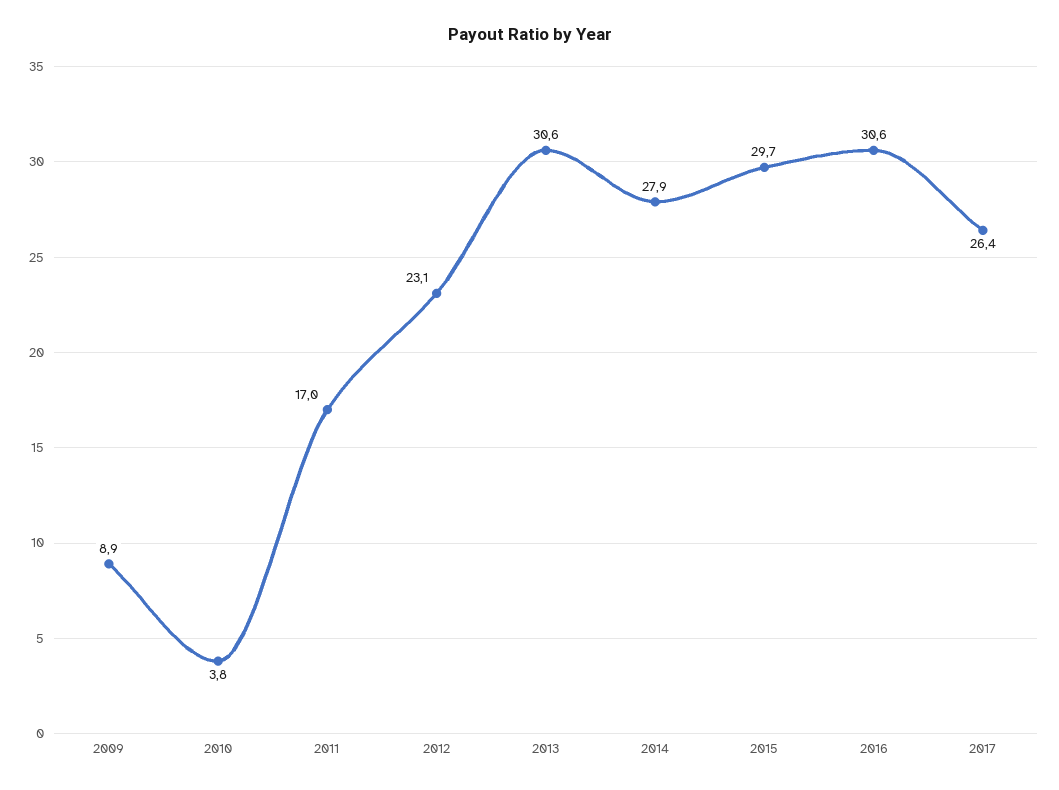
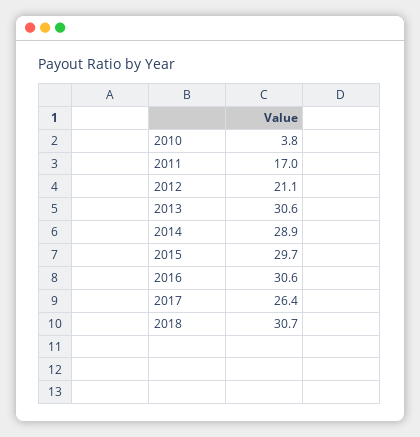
2009: 8.9 -> none
2012: 23.1 -> 21.1
2014: 27.9 -> 28.9
2018: none -> 30.7

